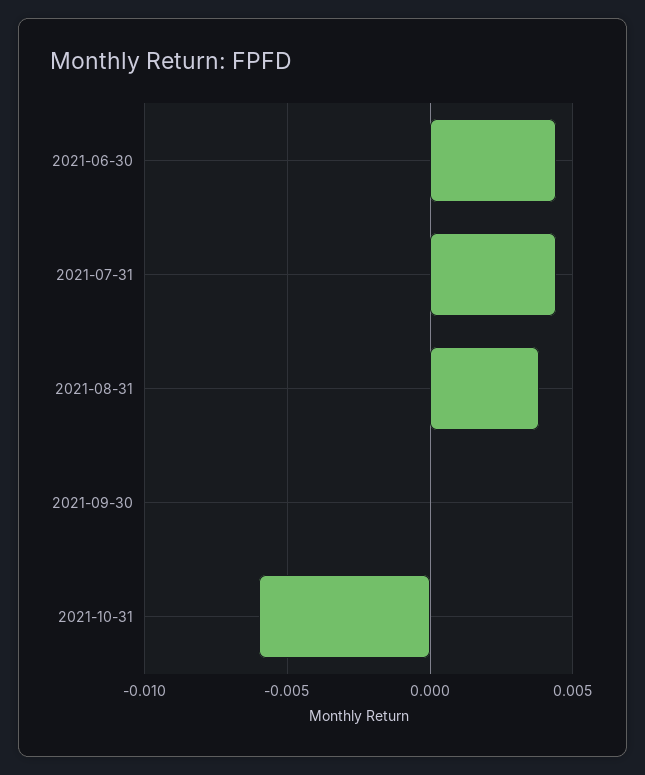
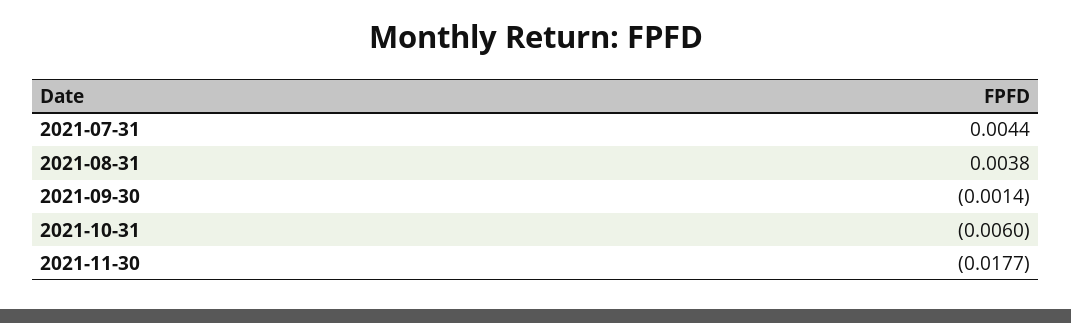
2021-06-30: 0.0045 -> none
2021-09-30: 0 -> -0.0014
2021-11-30: none -> -0.0177

